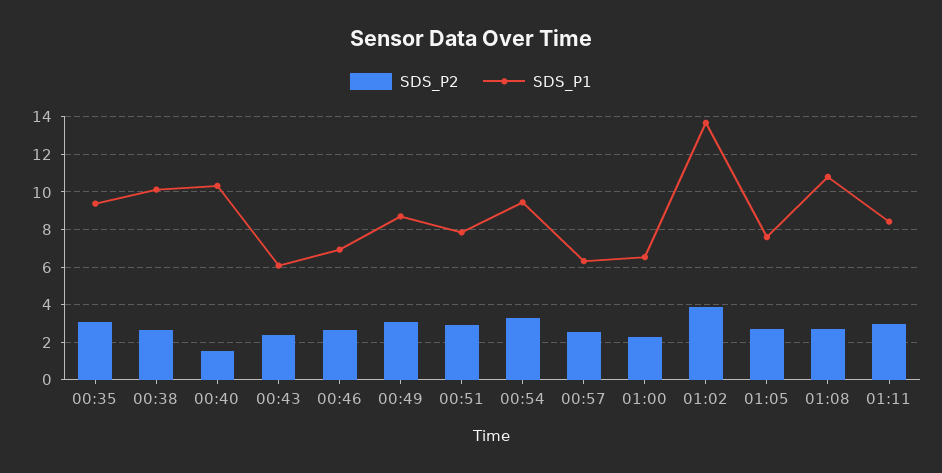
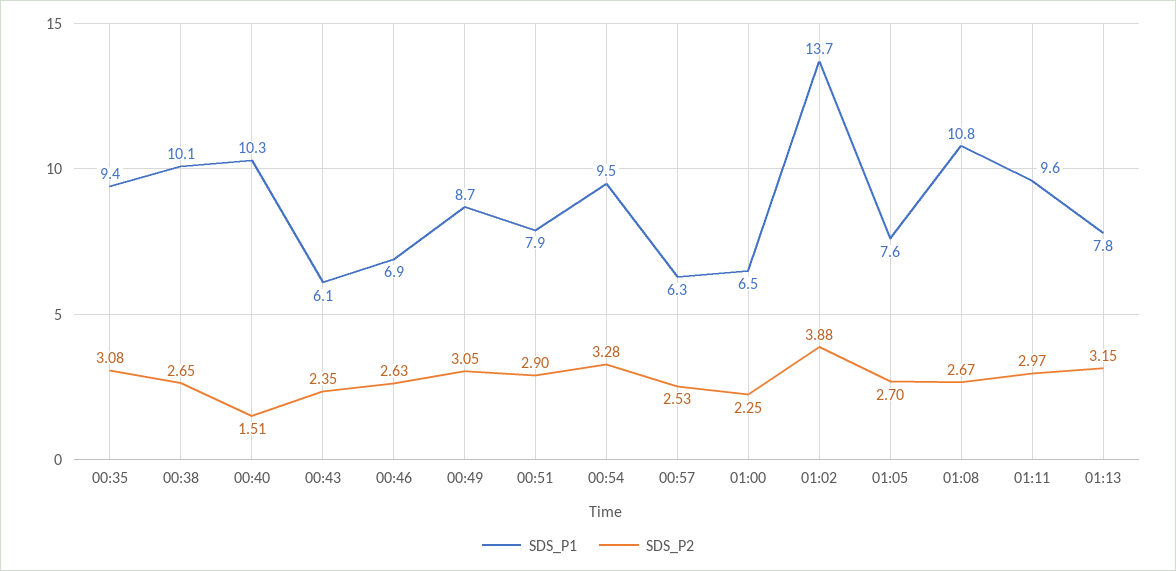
SDS_P1, 01:11: 8.5 -> 9.6
SDS_P1, 01:13: none -> 7.8
SDS_P2, 01:13: none -> 3.15

